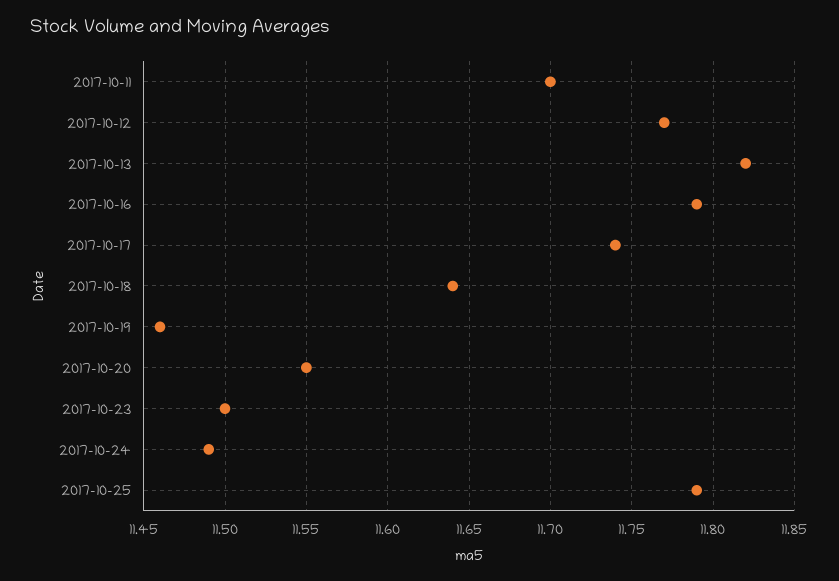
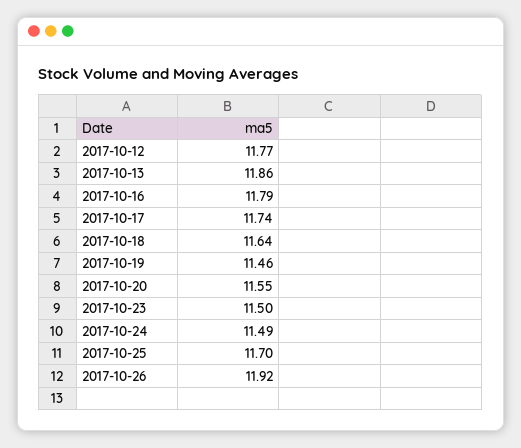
2017-10-11: 11.7 -> none
2017-10-13: 11.82 -> 11.86
2017-10-25: 11.79 -> 11.7
2017-10-26: none -> 11.92

